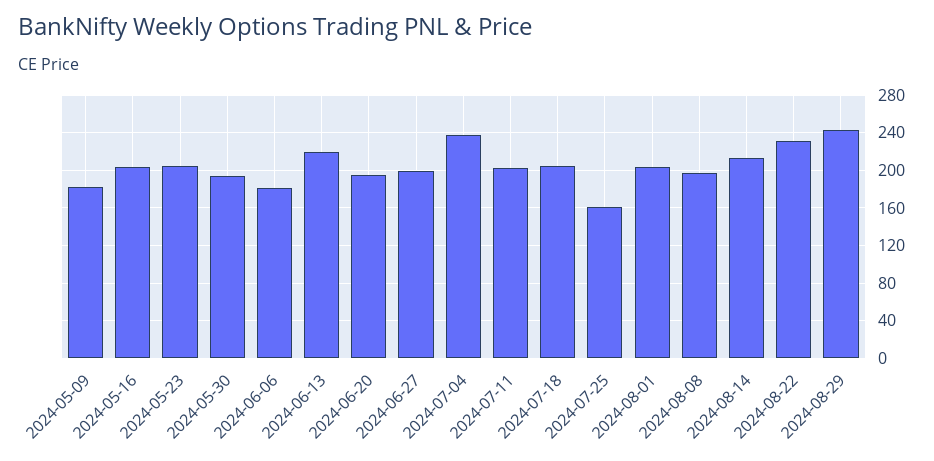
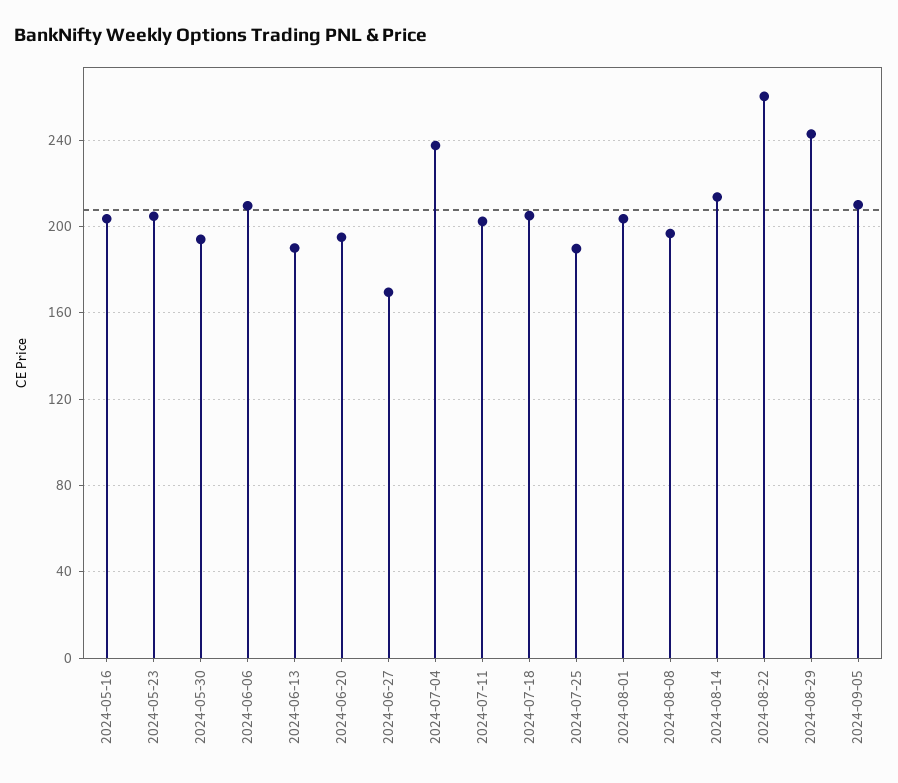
2024-05-09: 180 -> none
2024-06-06: 180 -> 210
2024-06-13: 220 -> 190
2024-06-27: 200 -> 170
2024-07-25: 160 -> 190
2024-08-22: 230 -> 260
2024-09-05: none -> 210

